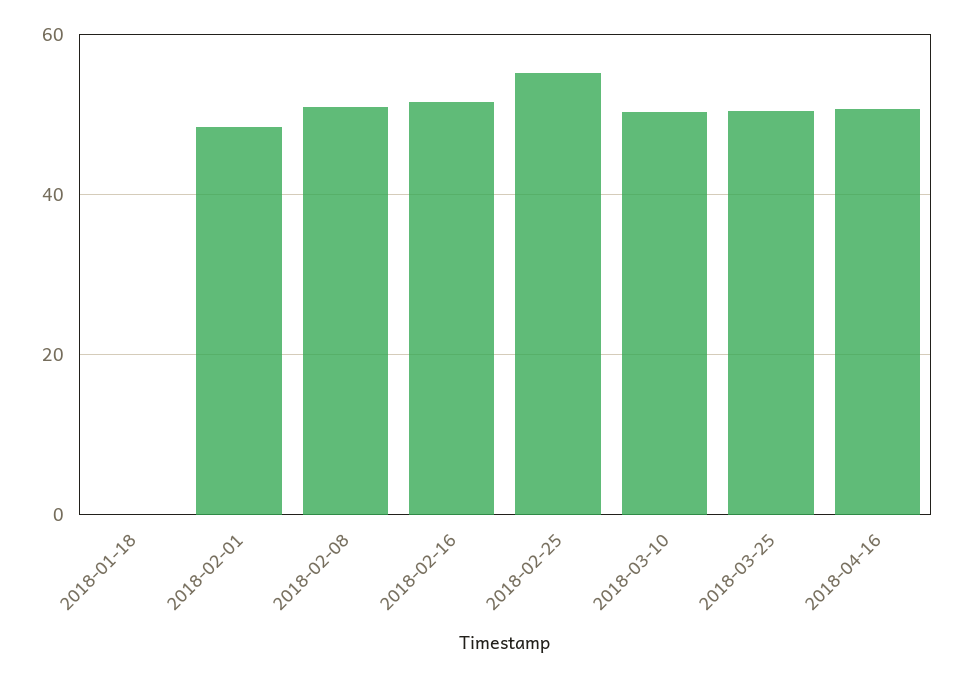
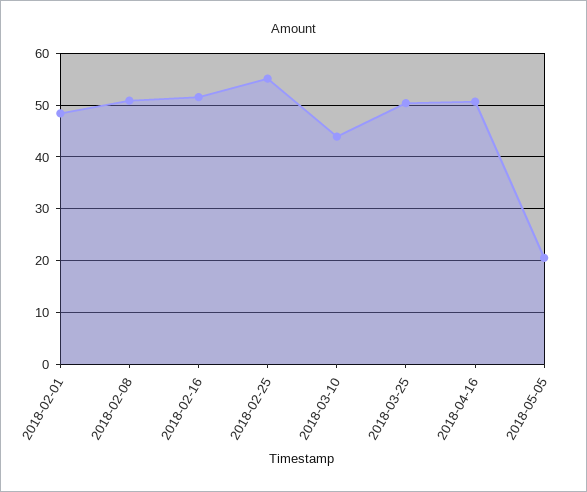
2018-01-18: 0 -> none
2018-03-10: 50 -> 44
2018-05-05: none -> 20

